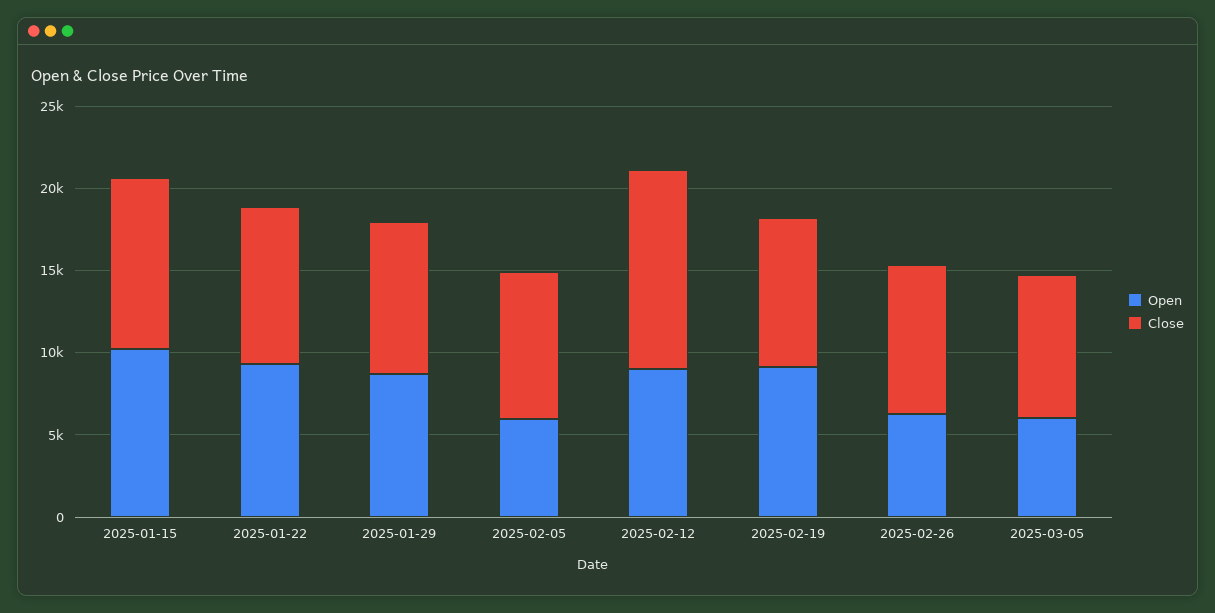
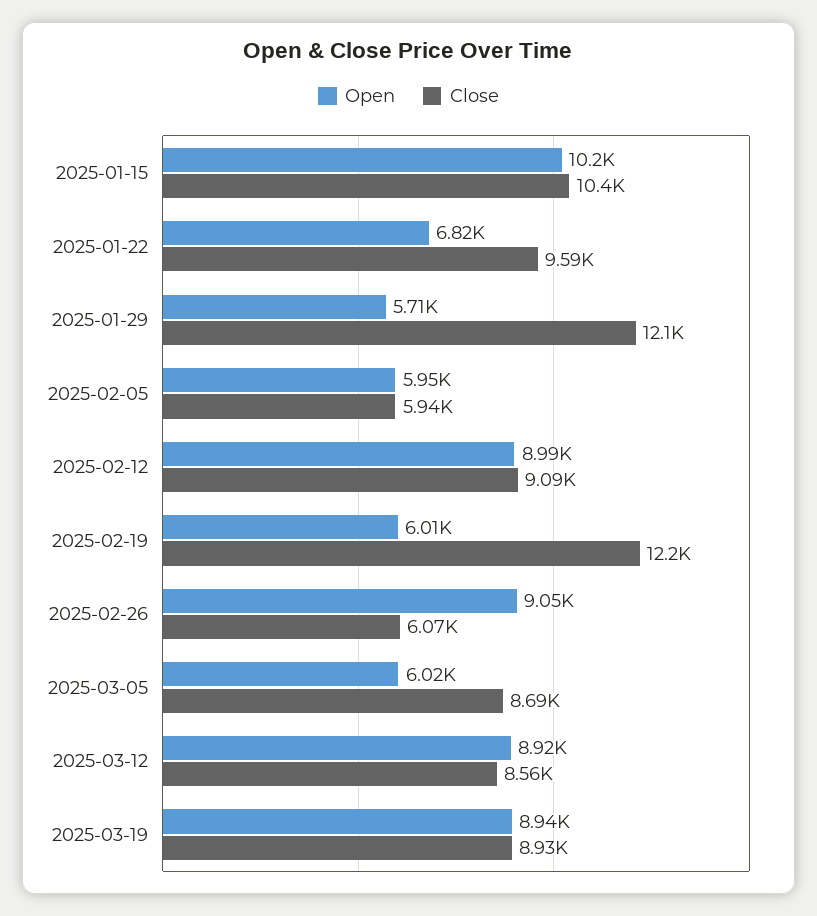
Open, 2025-01-22: 9000 -> 6820
Open, 2025-01-29: 9000 -> 5710
Close, 2025-01-29: 9000 -> 12100
Close, 2025-02-05: 9000 -> 5940
Close, 2025-02-12: 12000 -> 9090
Open, 2025-02-19: 9000 -> 6010
Close, 2025-02-19: 9000 -> 12200
Open, 2025-02-26: 6000 -> 9050
Close, 2025-02-26: 9000 -> 6070
Open, 2025-03-12: none -> 8920
Close, 2025-03-12: none -> 8560
Open, 2025-03-19: none -> 8940
Close, 2025-03-19: none -> 8930

